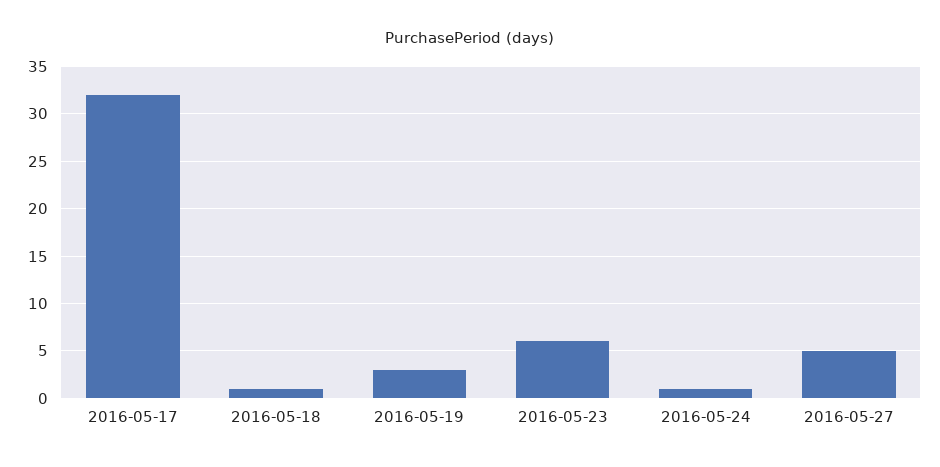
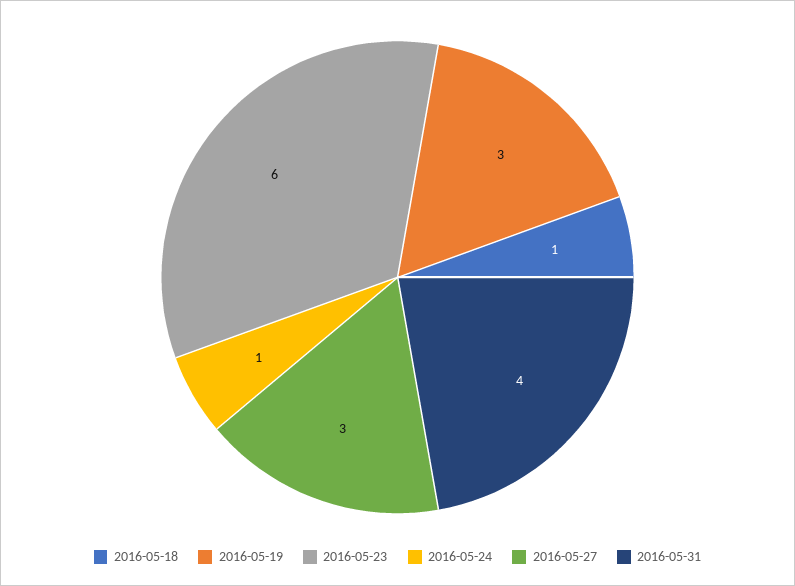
2016-05-17: 32 -> none
2016-05-27: 5 -> 3
2016-05-31: none -> 4

